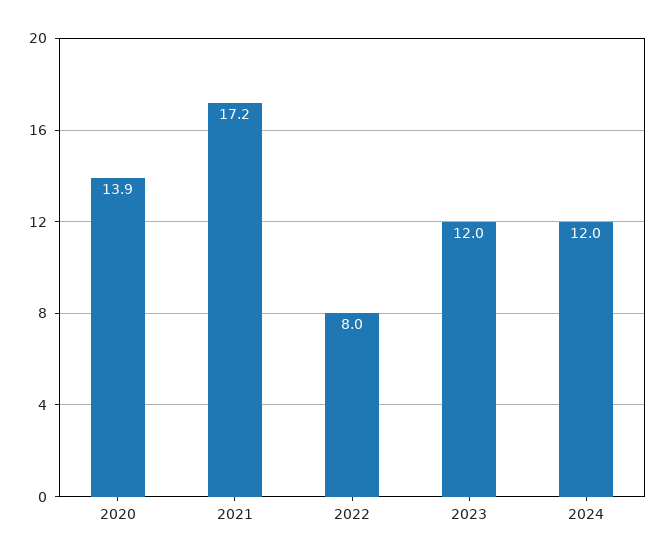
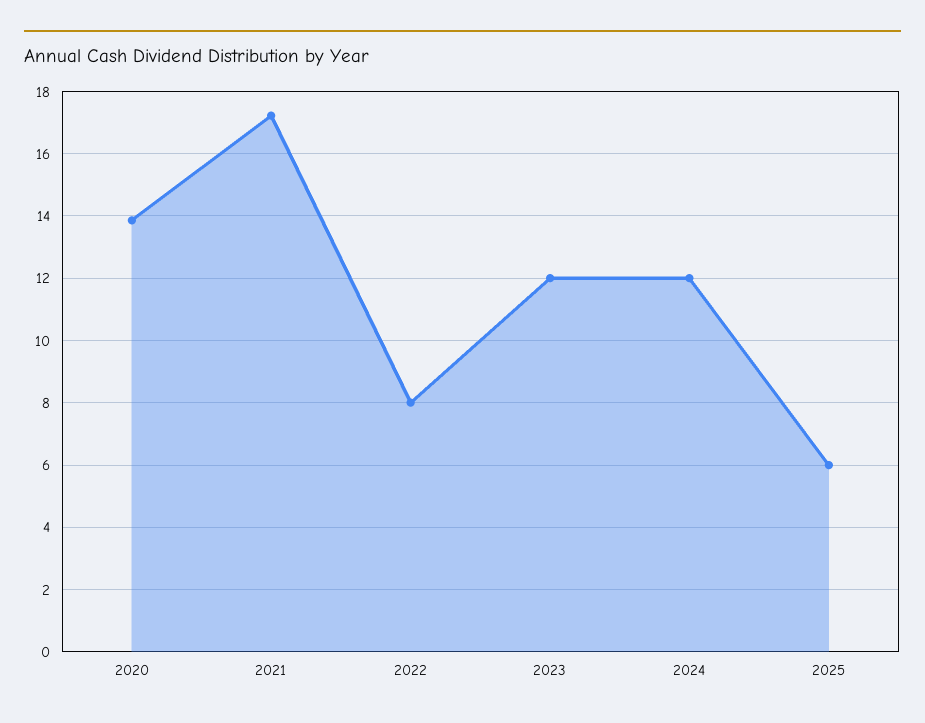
2025: none -> 6

